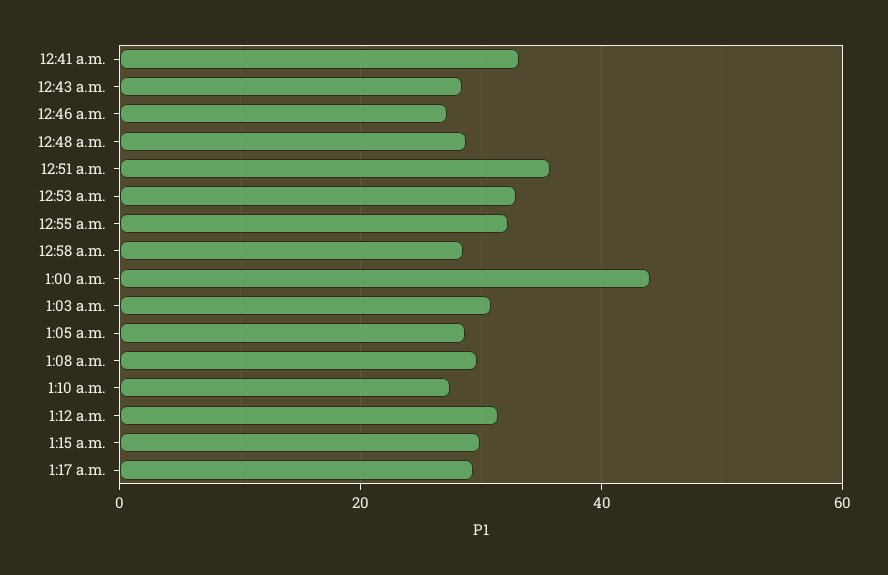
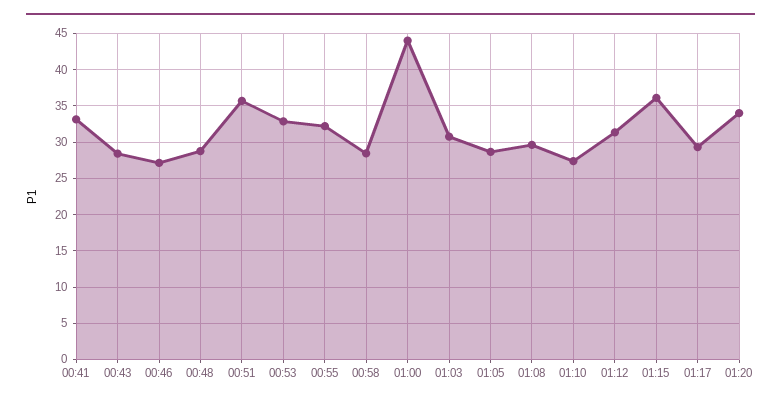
1:15 a.m.: 30 -> 36
01:20: none -> 34

